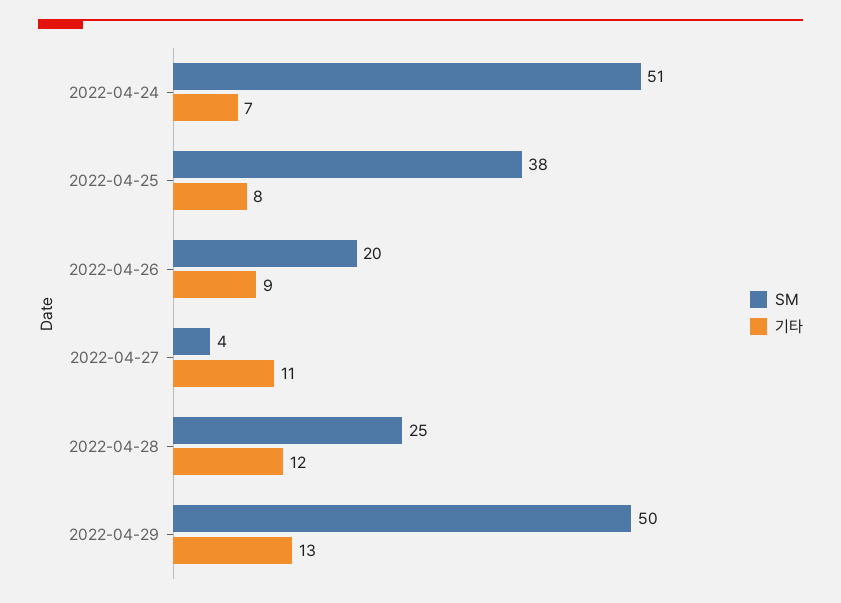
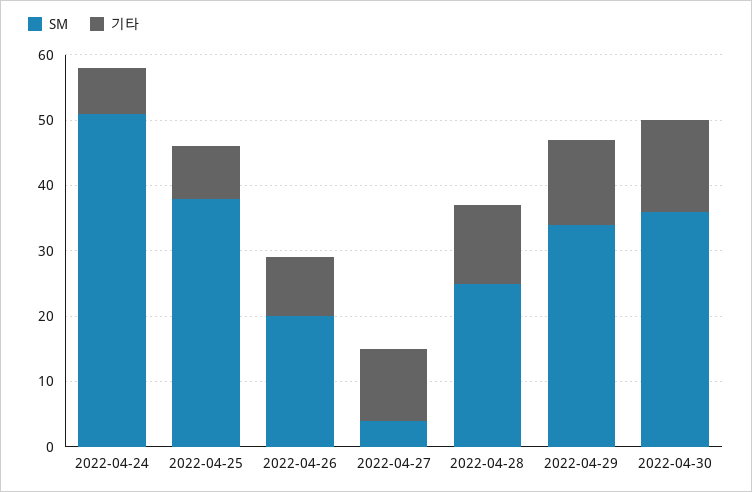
SM, 2022-04-29: 50 -> 35
SM, 2022-04-30: none -> 35
기타, 2022-04-30: none -> 15

